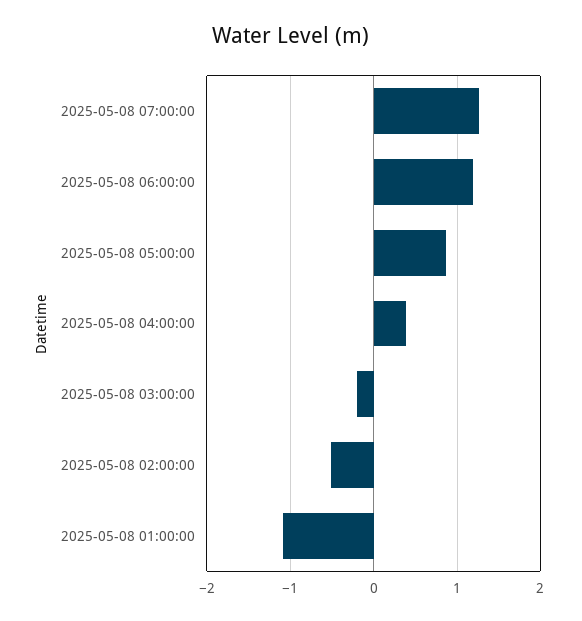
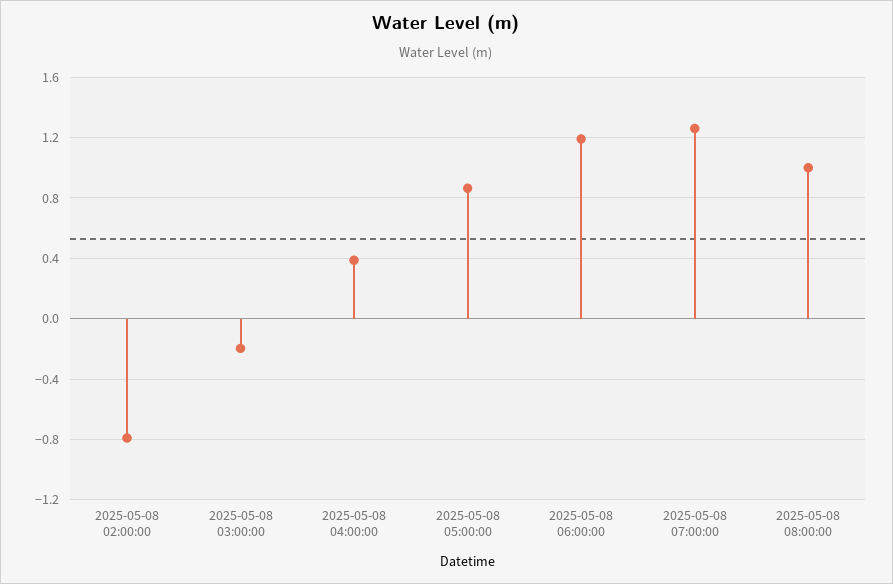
2025-05-08 02:00:00: -0.5 -> -0.8
2025-05-08 01:00:00: -1.1 -> none
2025-05-08 08:00:00: none -> 1

